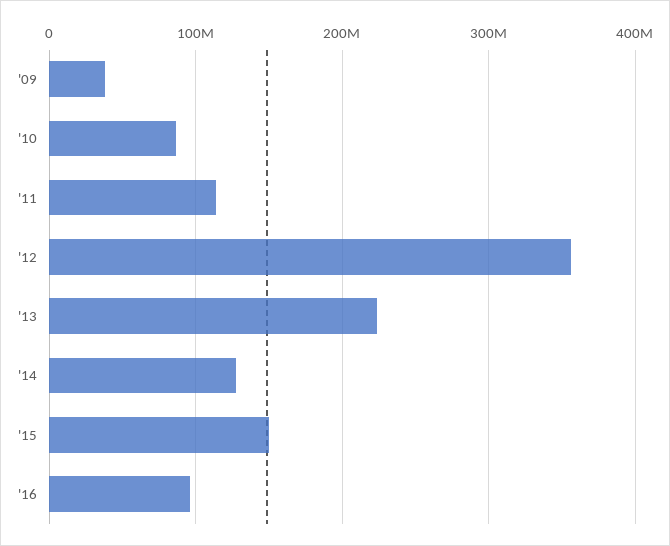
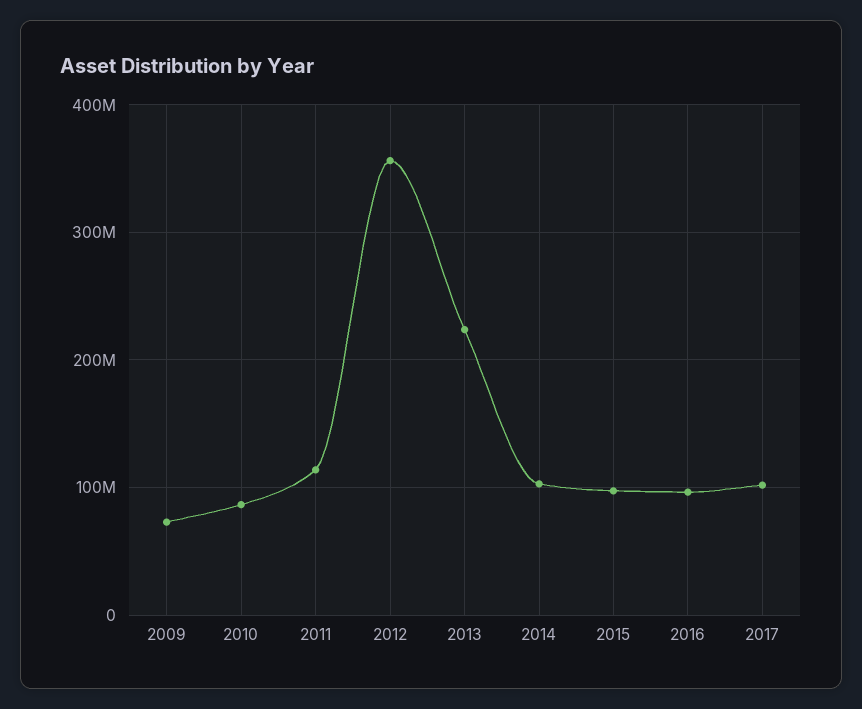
'09: 40000000 -> 70000000
'14: 130000000 -> 100000000
'15: 150000000 -> 100000000
2017: none -> 100000000

